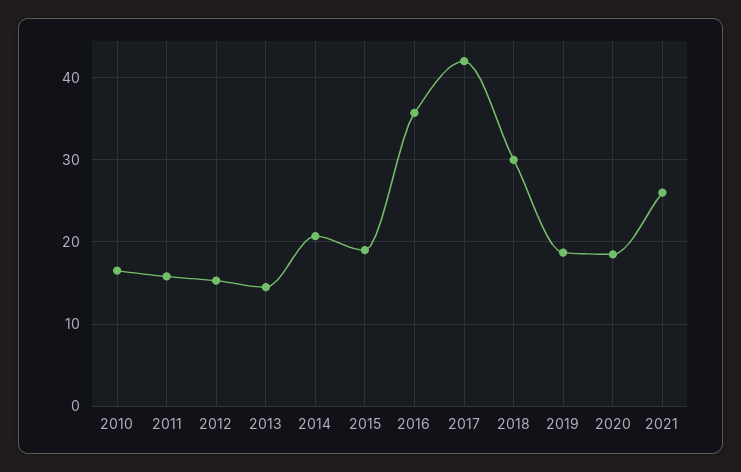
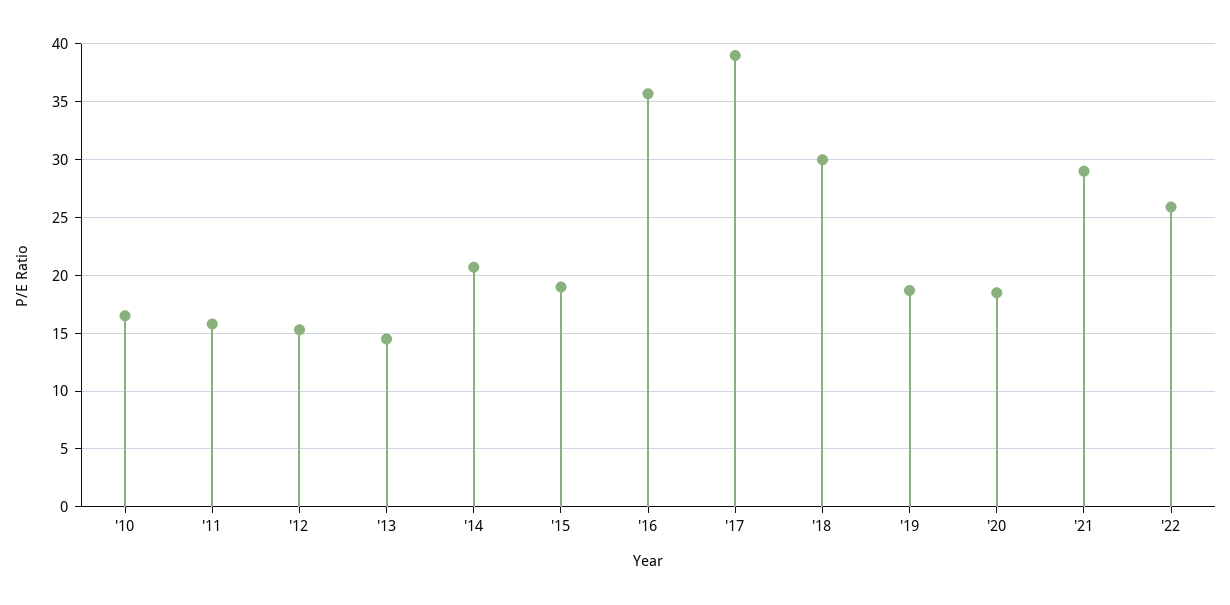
2017: 42 -> 39
2021: 26 -> 29
'22: none -> 26

